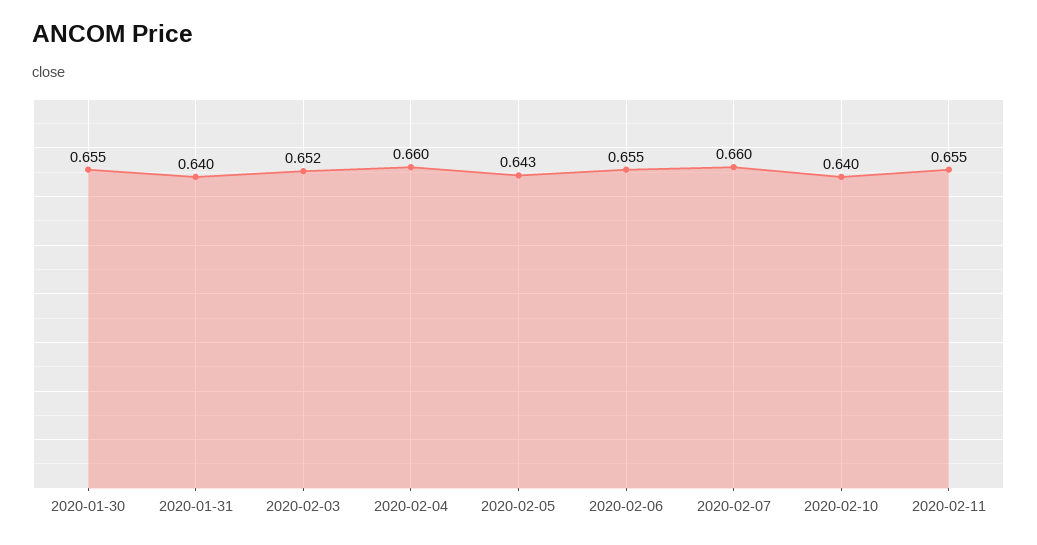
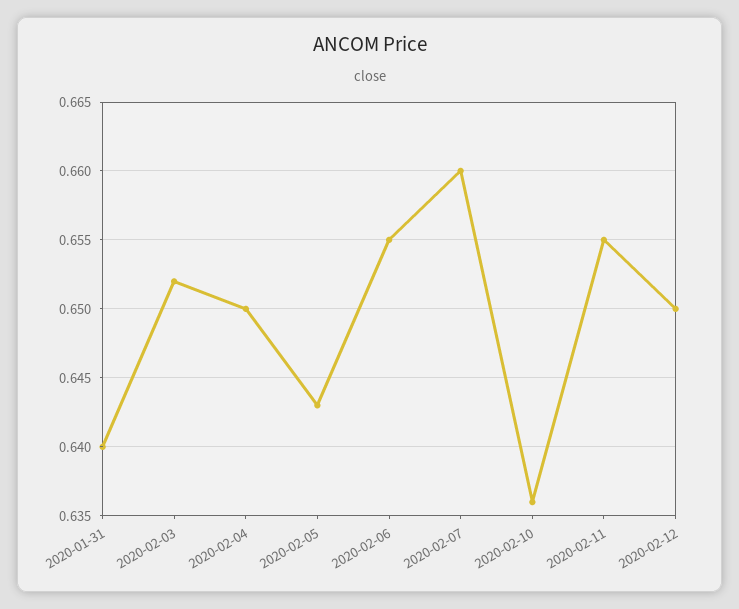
2020-01-30: 0.655 -> none
2020-02-04: 0.66 -> 0.65
2020-02-10: 0.64 -> 0.636
2020-02-12: none -> 0.65

